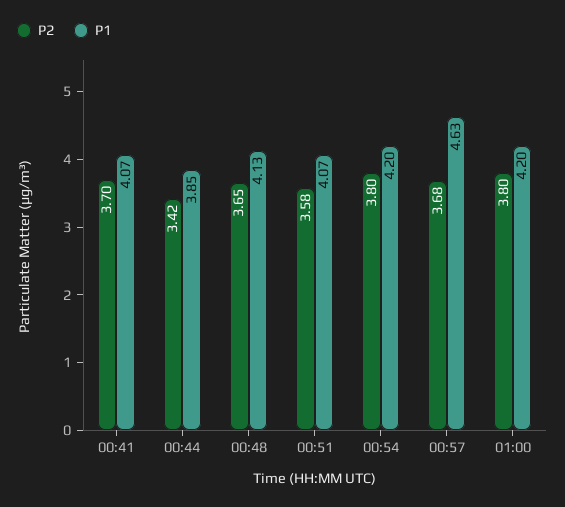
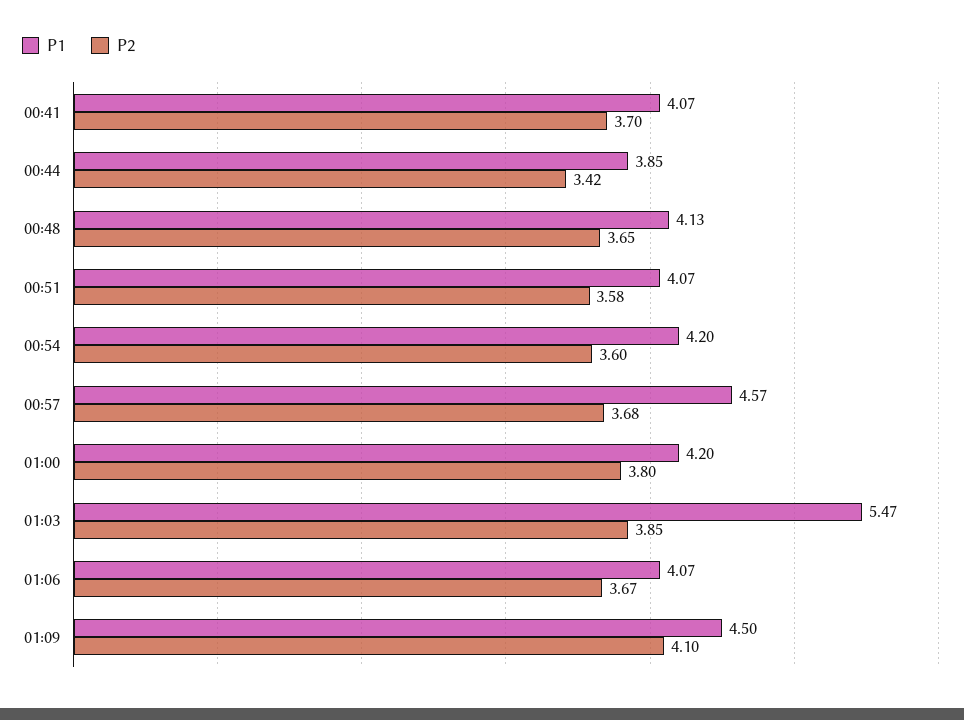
P2, 00:54: 3.8 -> 3.6
P1, 00:57: 4.63 -> 4.57
P1, 01:03: none -> 5.47
P2, 01:03: none -> 3.85
P1, 01:06: none -> 4.07
P2, 01:06: none -> 3.67
P1, 01:09: none -> 4.5
P2, 01:09: none -> 4.1

